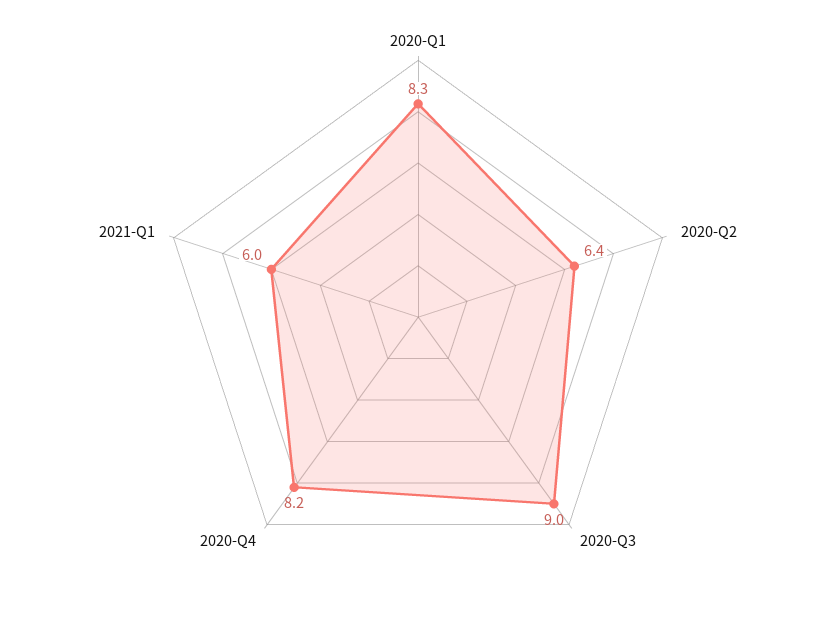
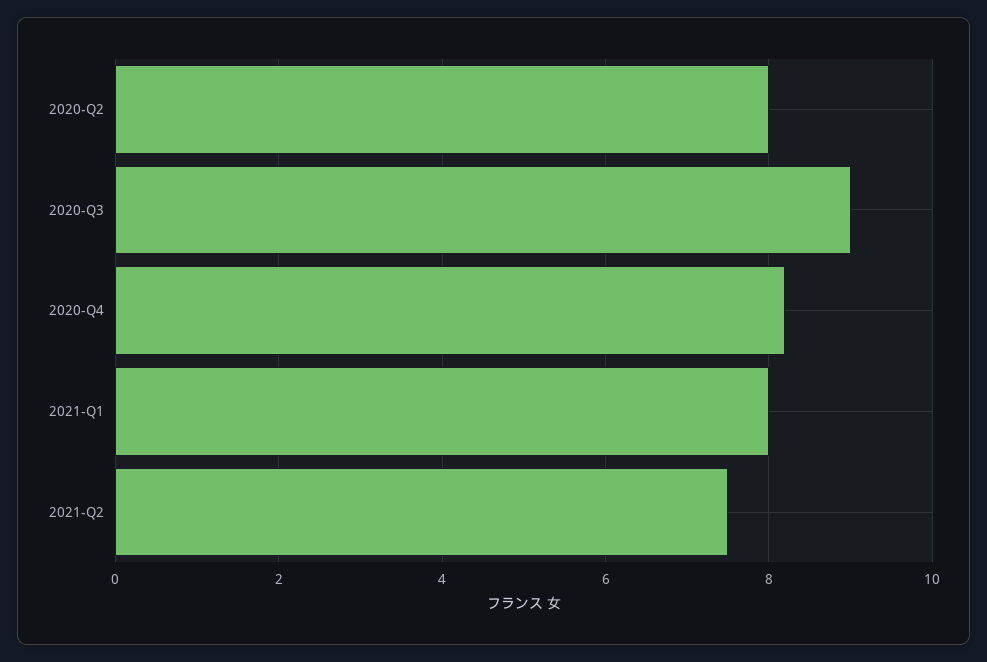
2020-Q1: 8.3 -> none
2020-Q2: 6.4 -> 8
2021-Q1: 6 -> 8
2021-Q2: none -> 7.5

